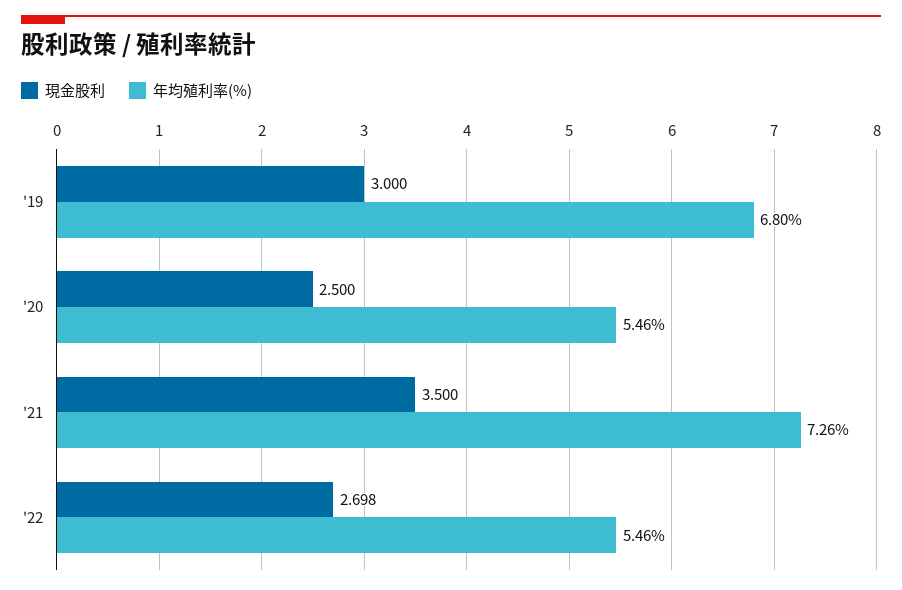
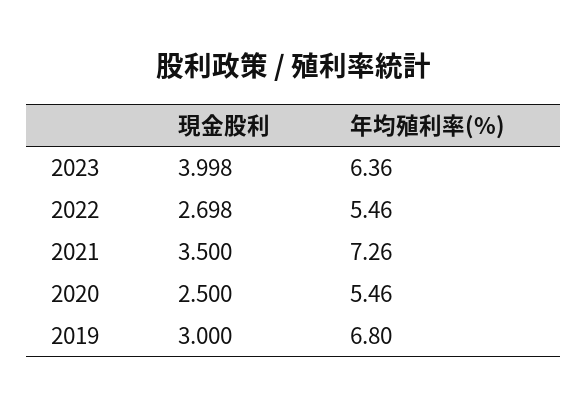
現金股利, 2023: none -> 3.998
年均殖利率(%), 2023: none -> 6.36

